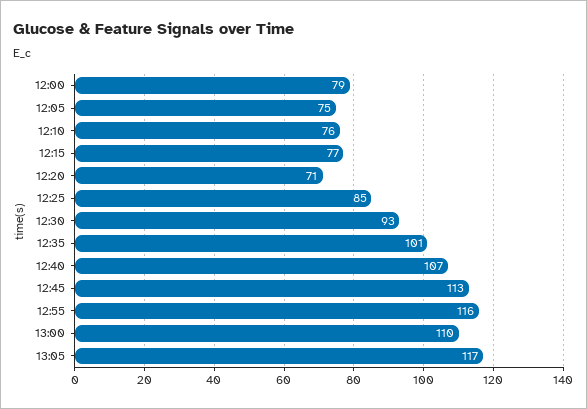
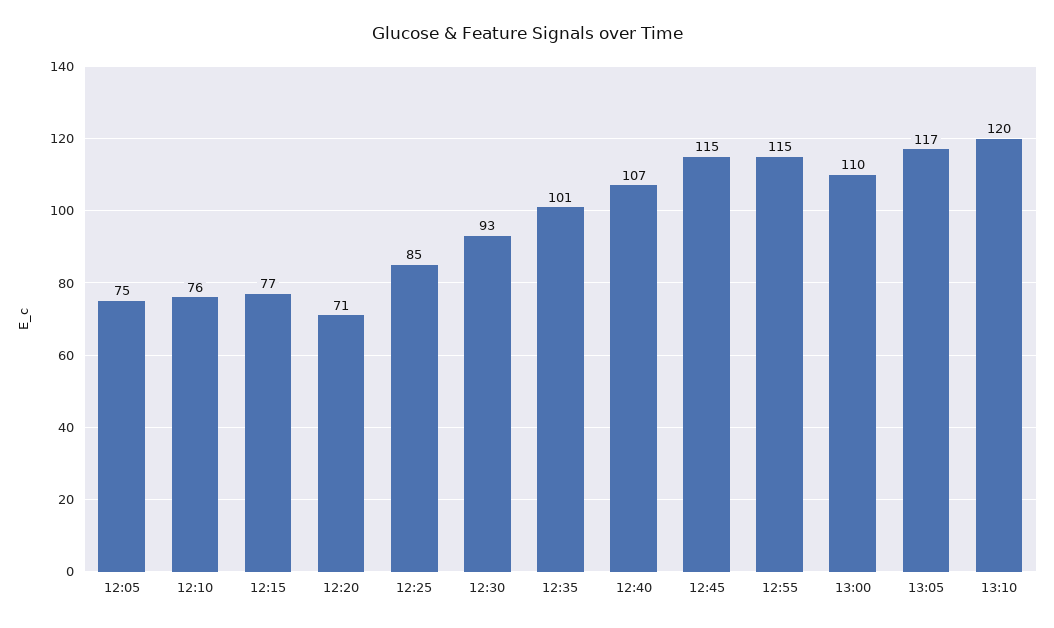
12:00: 79 -> none
12:45: 113 -> 115
12:55: 116 -> 115
13:10: none -> 120

